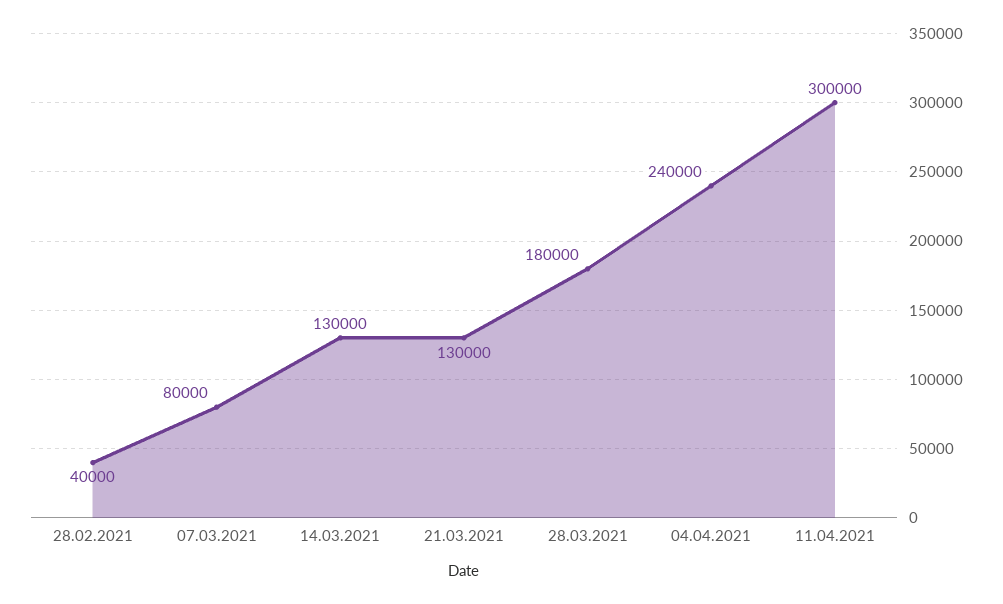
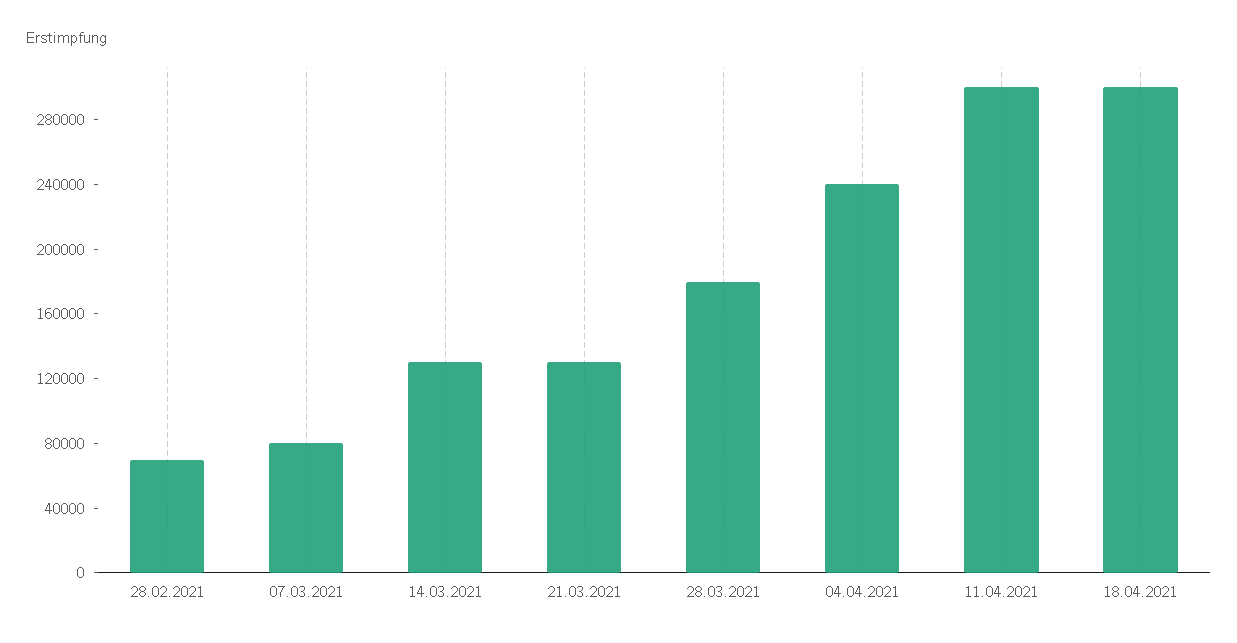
28.02.2021: 40000 -> 70000
18.04.2021: none -> 300000

